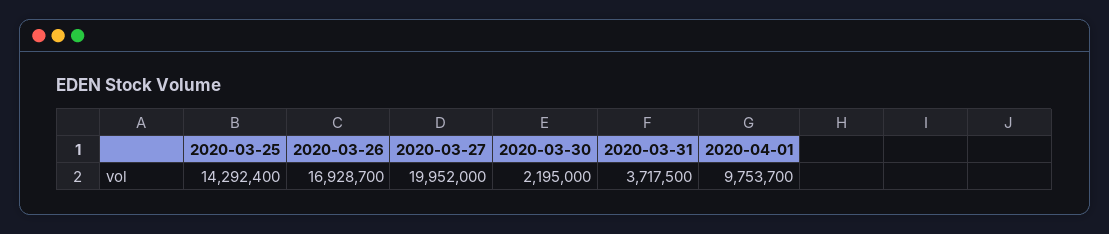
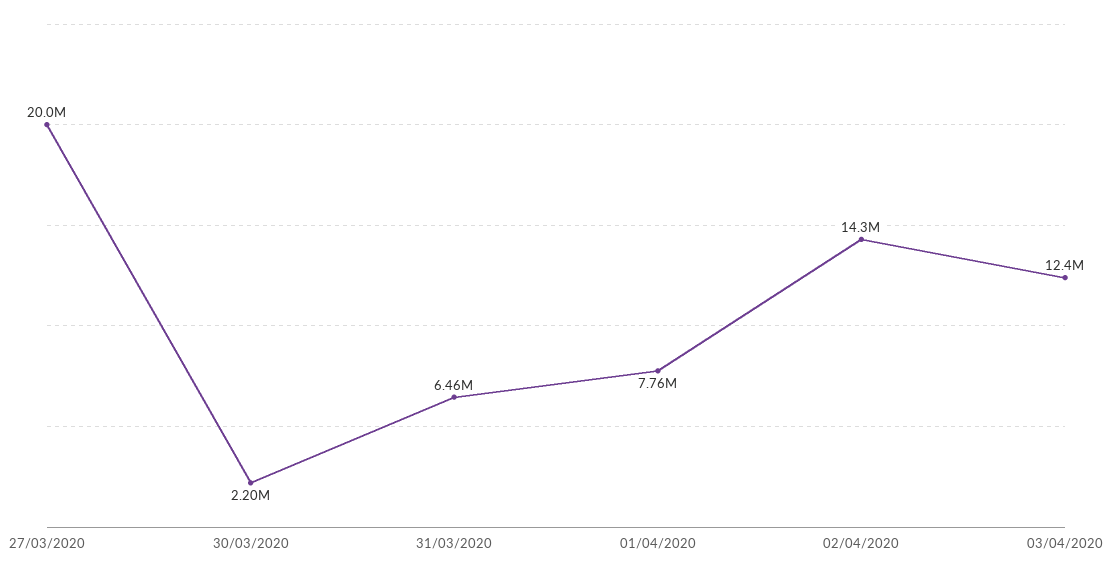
2020-03-25: 14292400 -> none
2020-03-26: 16928700 -> none
2020-03-31: 3717500 -> 6460000
2020-04-01: 9753700 -> 7760000
02/04/2020: none -> 14300000
03/04/2020: none -> 12400000

